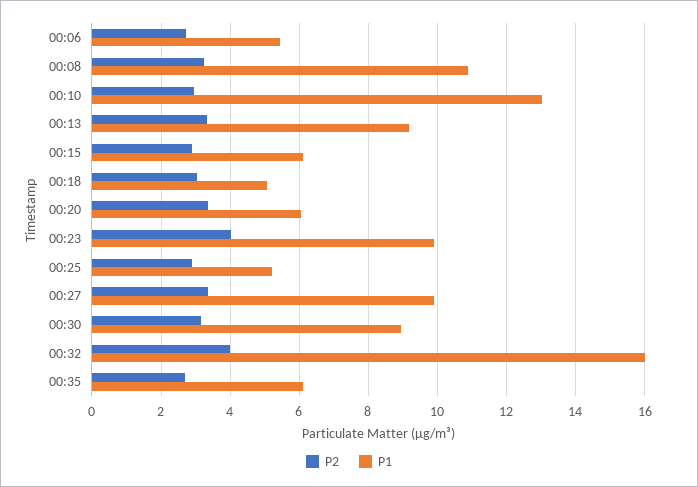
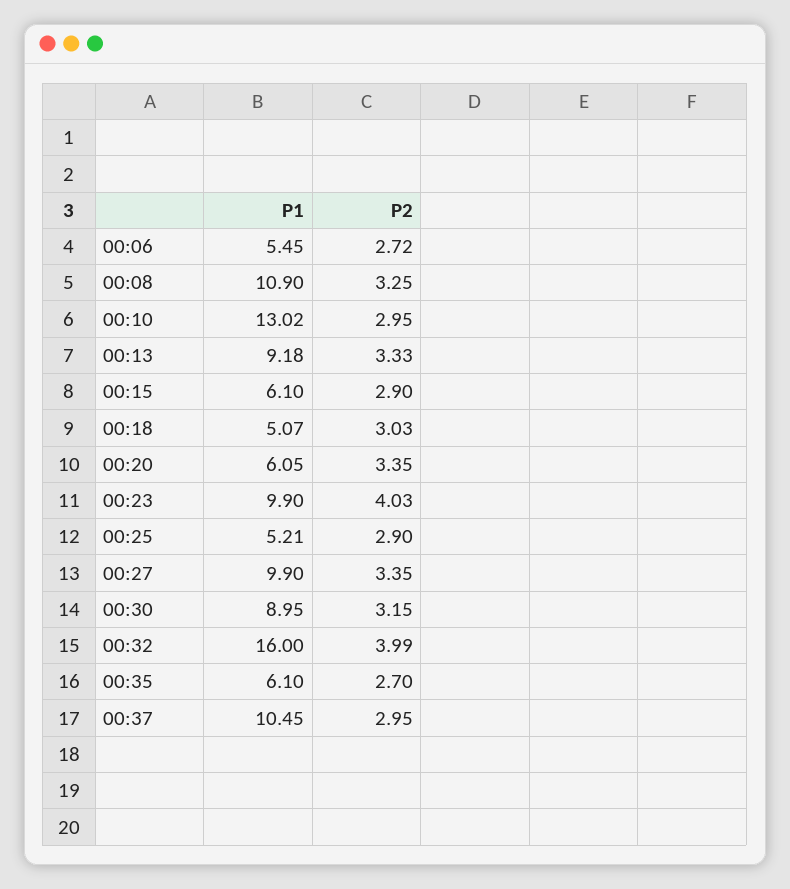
P1, 00:37: none -> 10.45
P2, 00:37: none -> 2.95

